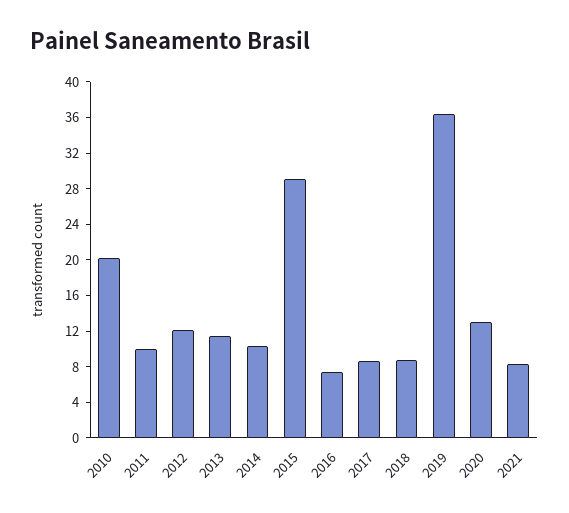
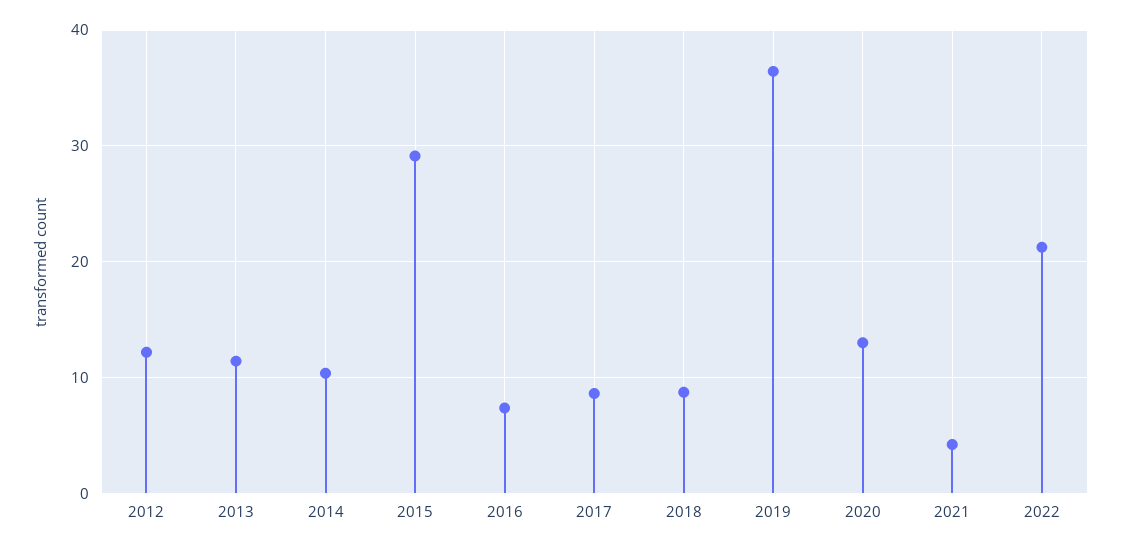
2010: 20 -> none
2011: 10 -> none
2021: 8 -> 4
2022: none -> 21

